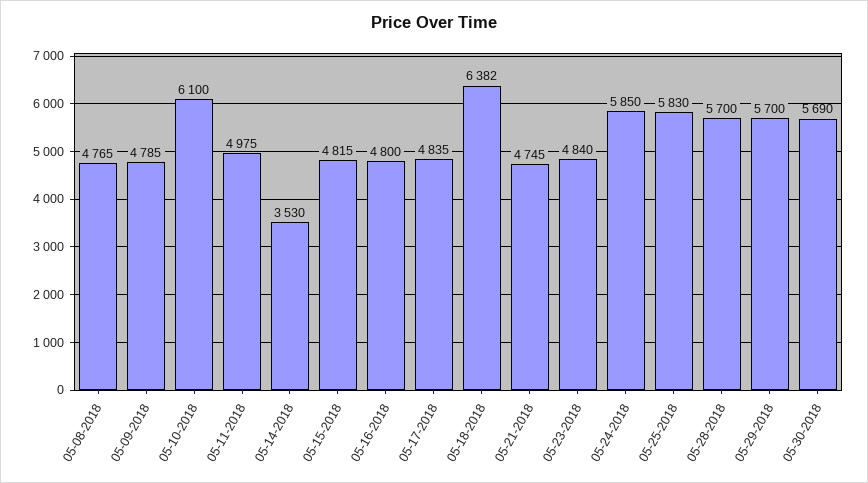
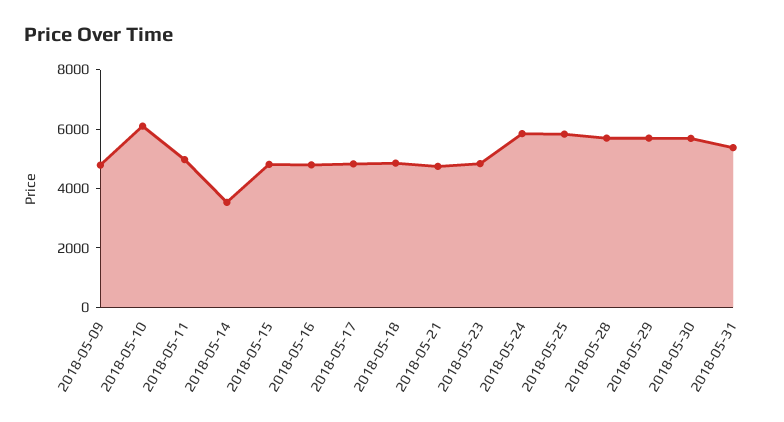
05-08-2018: 4765 -> none
05-18-2018: 6382 -> 5000
2018-05-31: none -> 5500

